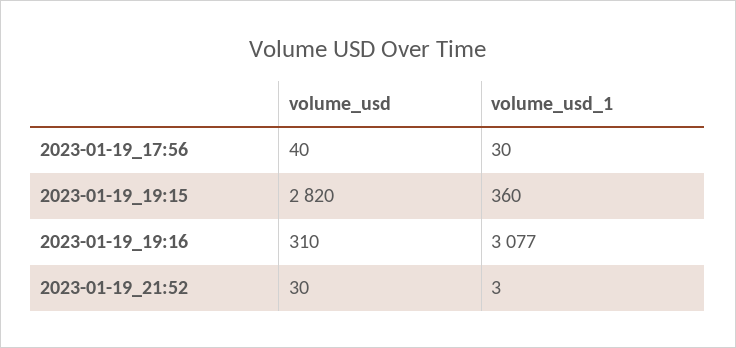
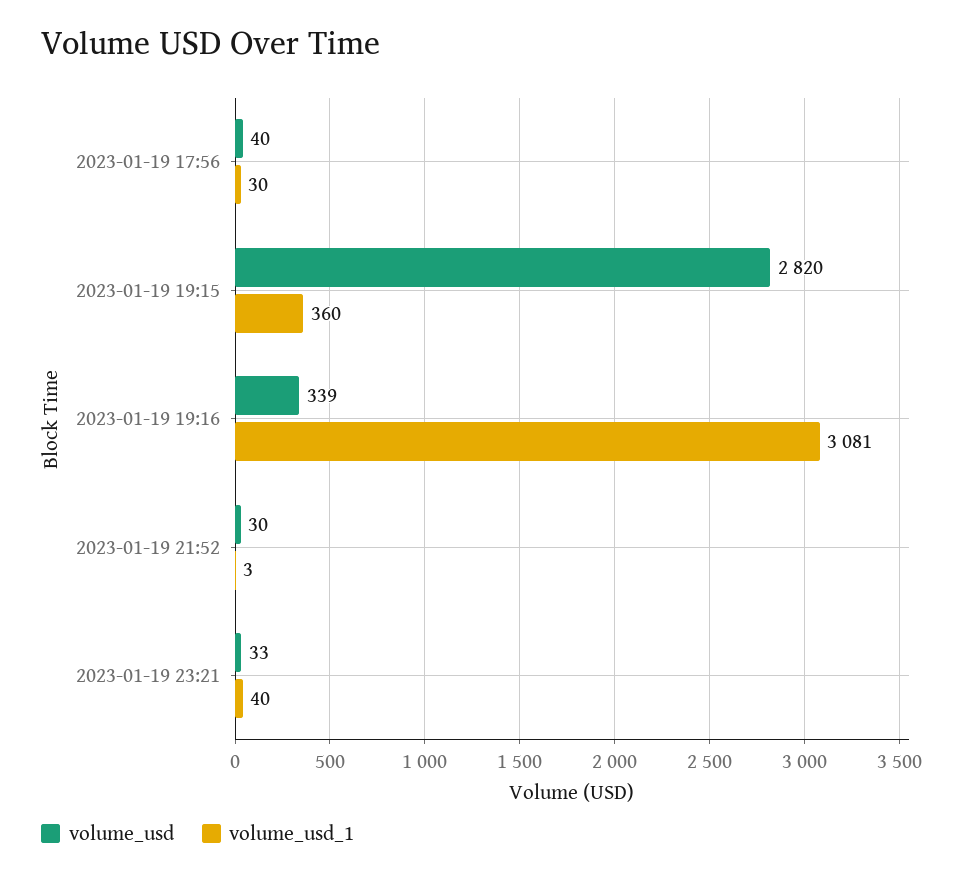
volume_usd, 2023-01-19_19:16: 310 -> 339
volume_usd_1, 2023-01-19_19:16: 3077 -> 3081
volume_usd, 2023-01-19 23:21: none -> 33
volume_usd_1, 2023-01-19 23:21: none -> 40

